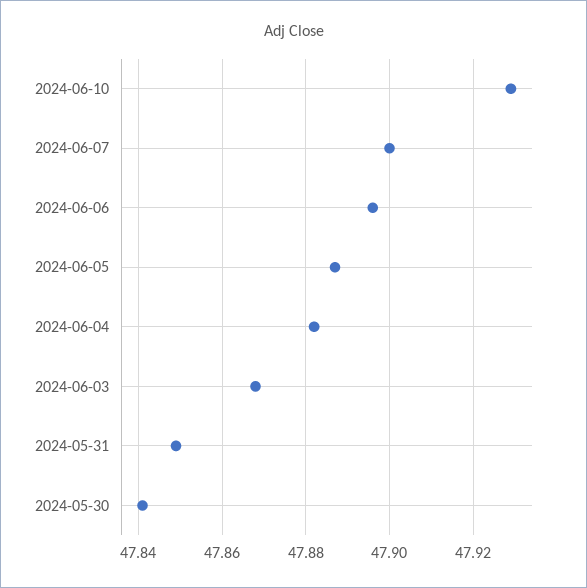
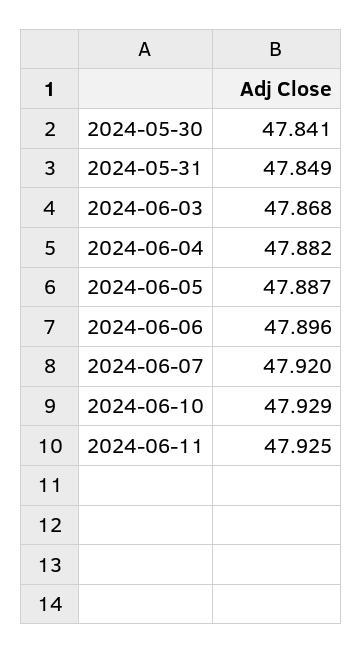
2024-06-07: 47.9 -> 47.92
2024-06-11: none -> 47.925

